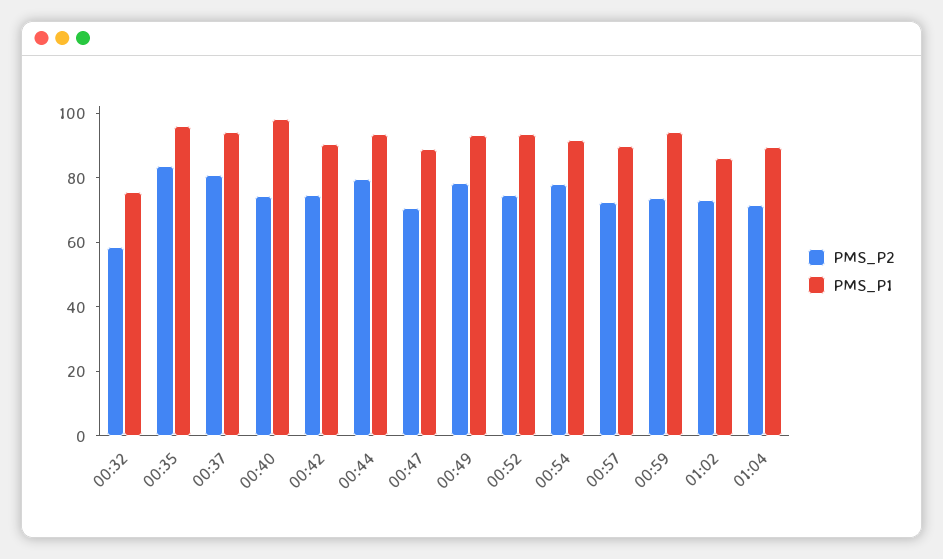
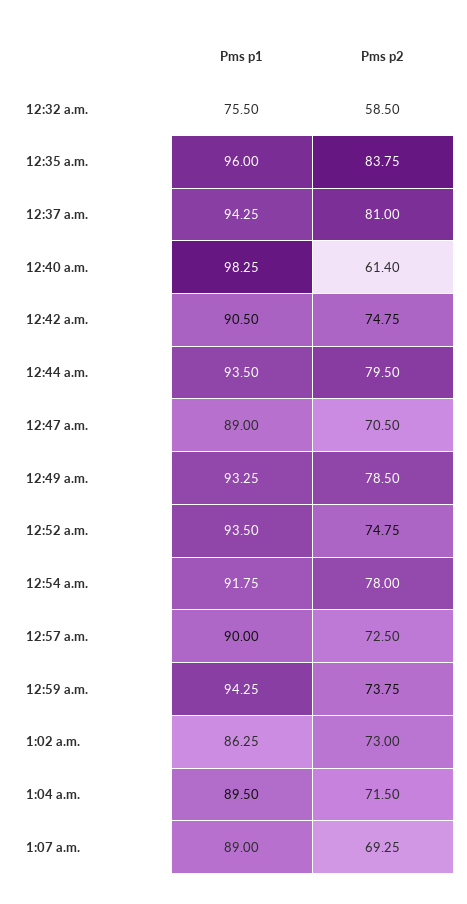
PMS_P2, 00:40: 75 -> 61.4
PMS_P1, 1:07 a.m.: none -> 89
PMS_P2, 1:07 a.m.: none -> 69.25

